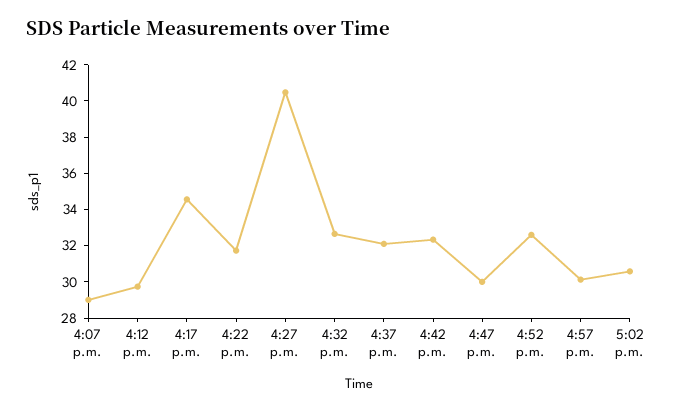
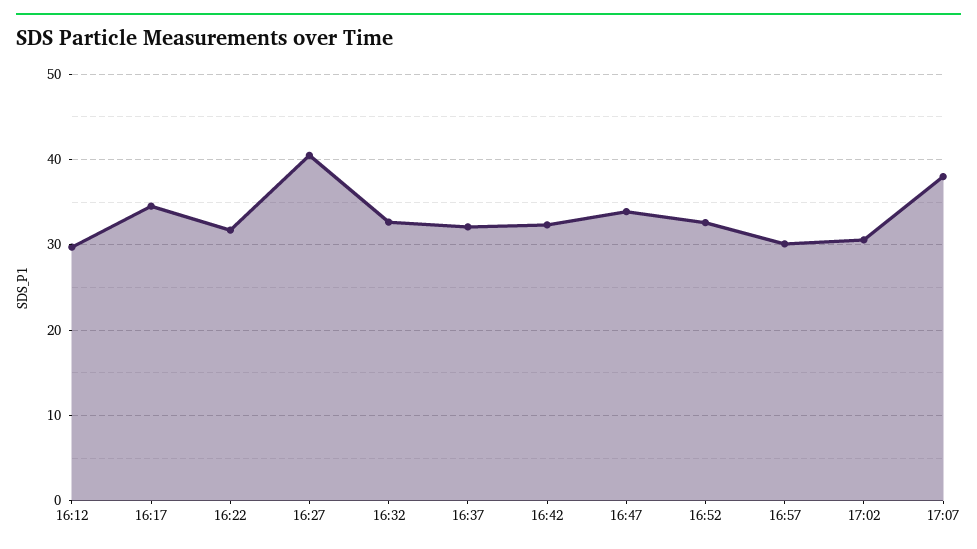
4:07 p.m.: 29 -> none
4:47 p.m.: 30 -> 34
17:07: none -> 38

